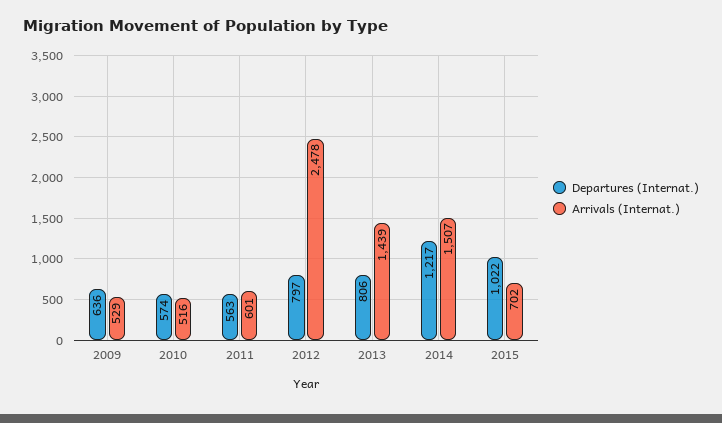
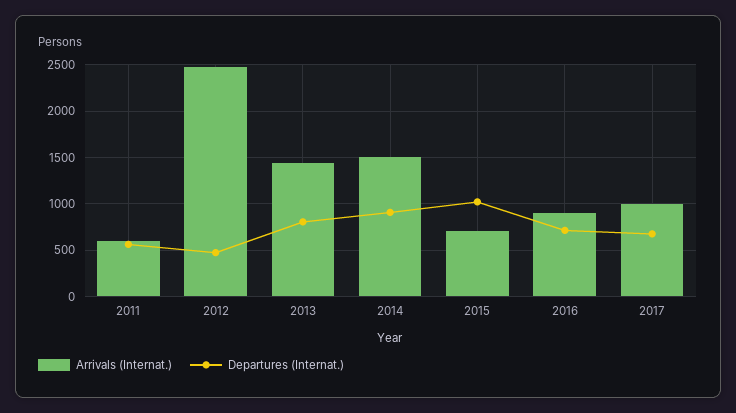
Departures (Internat.), 2009: 636 -> none
Arrivals (Internat.), 2009: 529 -> none
Departures (Internat.), 2010: 574 -> none
Arrivals (Internat.), 2010: 516 -> none
Departures (Internat.), 2012: 797 -> 500
Departures (Internat.), 2014: 1217 -> 900
Arrivals (Internat.), 2016: none -> 900
Departures (Internat.), 2016: none -> 700
Arrivals (Internat.), 2017: none -> 1000
Departures (Internat.), 2017: none -> 700

